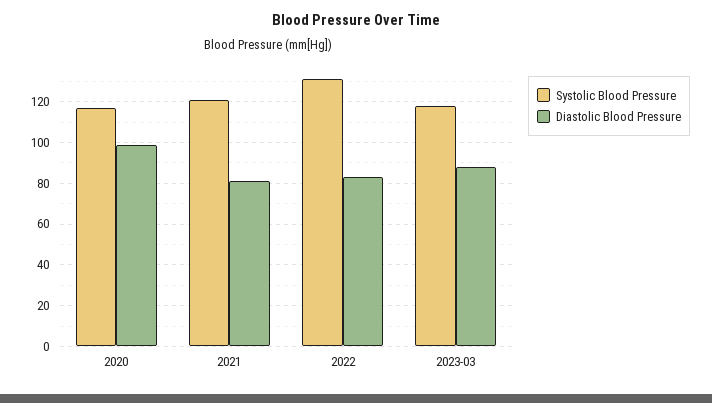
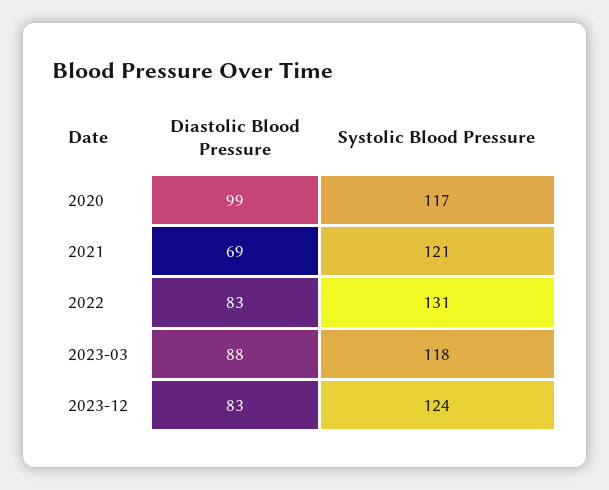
Diastolic Blood Pressure, 2021: 80 -> 69
Diastolic Blood Pressure, 2023-12: none -> 83
Systolic Blood Pressure, 2023-12: none -> 124

